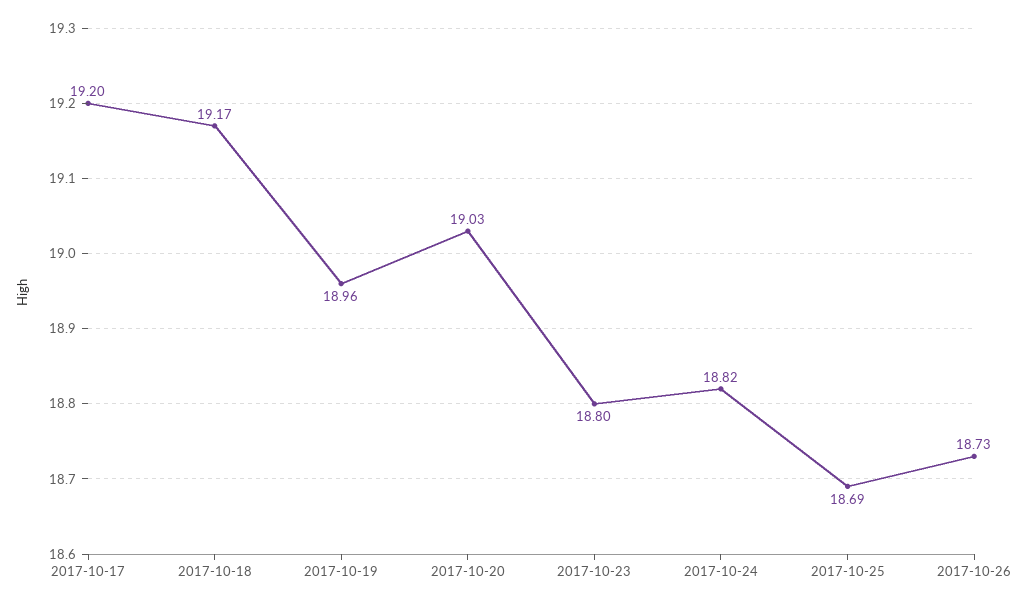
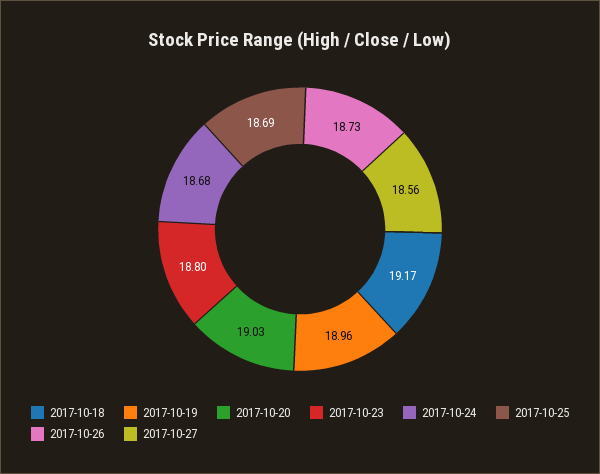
2017-10-17: 19.2 -> none
2017-10-24: 18.82 -> 18.68
2017-10-27: none -> 18.56

